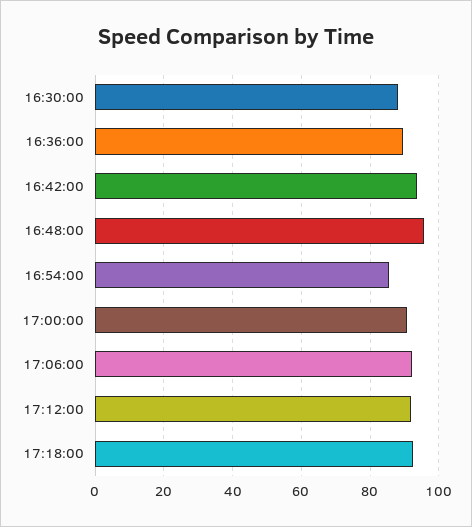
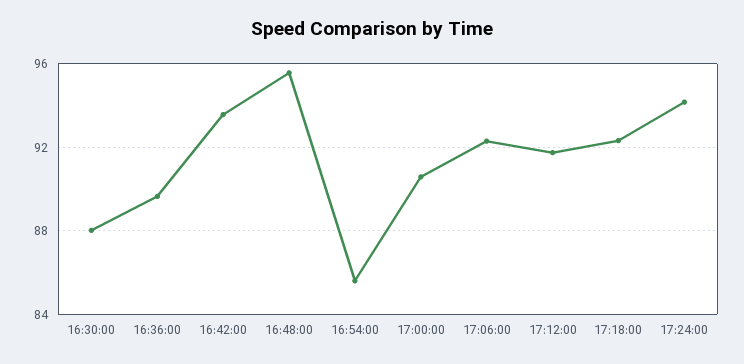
17:24:00: none -> 94

